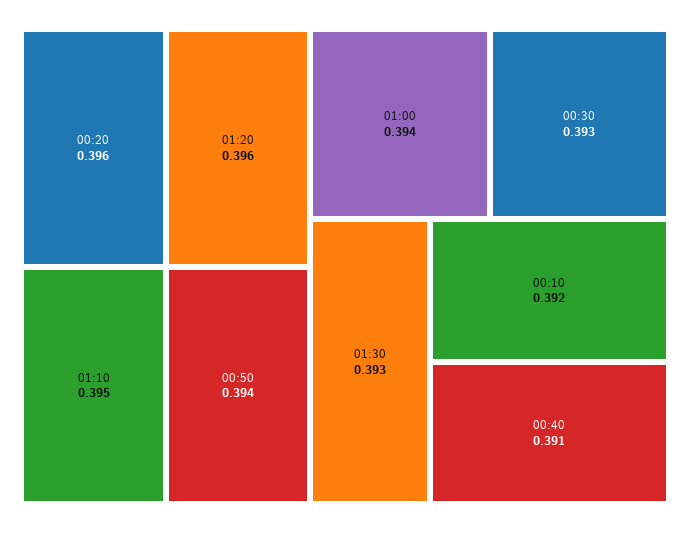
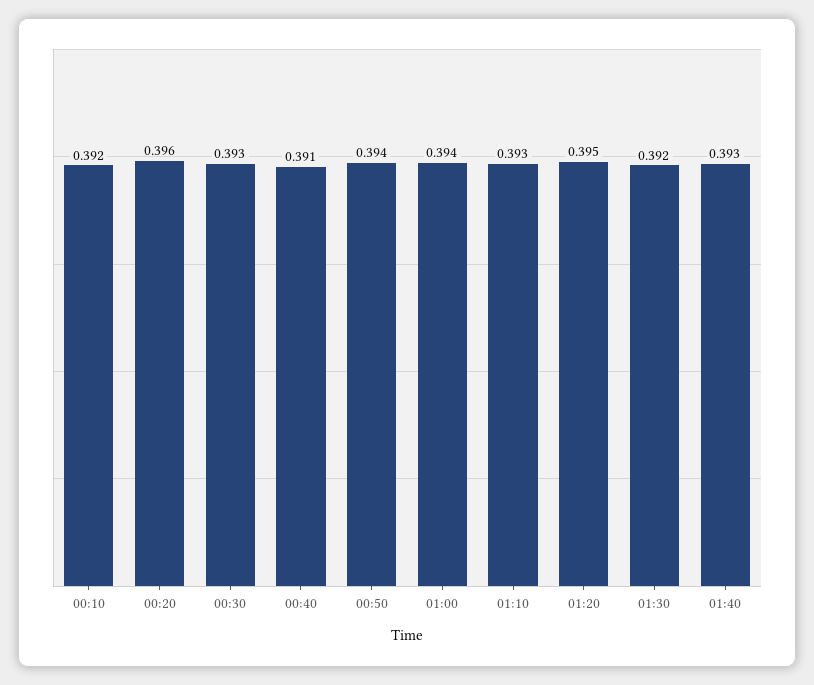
01:20: 0.396 -> 0.395
01:10: 0.395 -> 0.393
01:30: 0.393 -> 0.392
01:40: none -> 0.393

